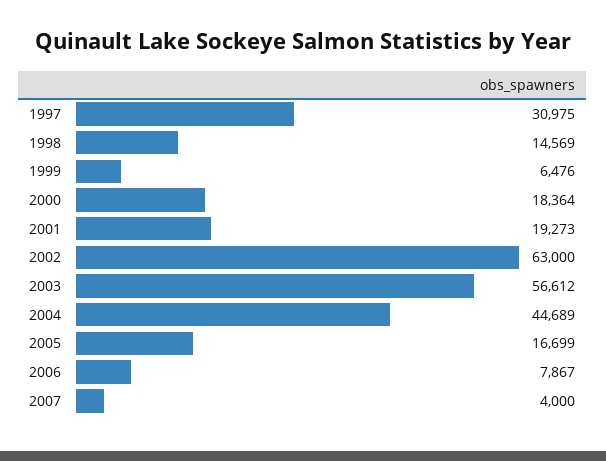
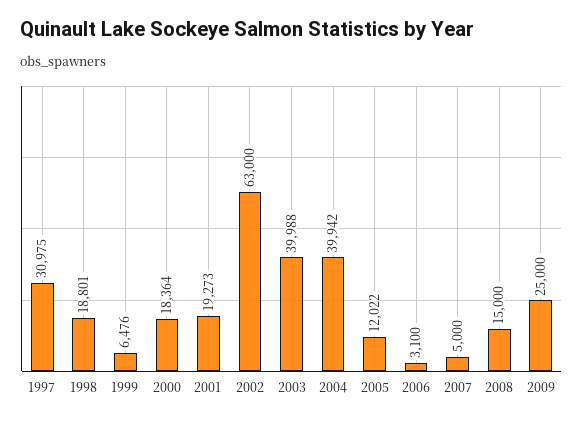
1998: 14569 -> 18801
2003: 56612 -> 39988
2004: 44689 -> 39942
2005: 16699 -> 12022
2006: 7867 -> 3100
2007: 4000 -> 5000
2008: none -> 15000
2009: none -> 25000

